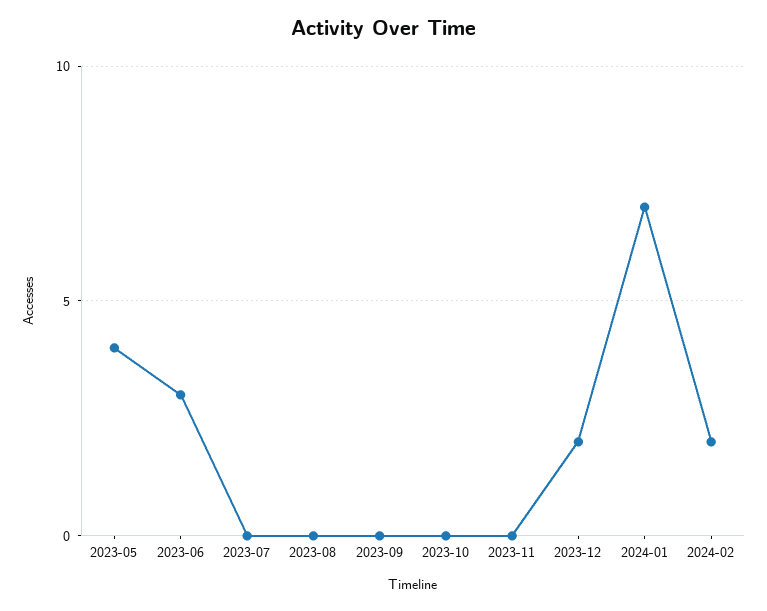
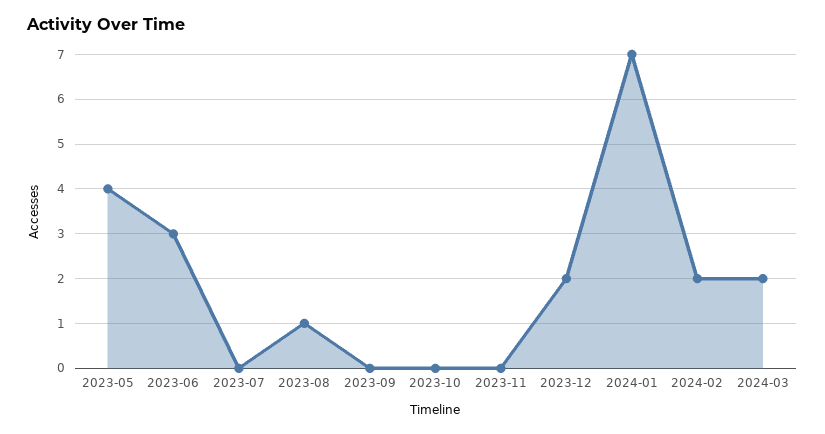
2023-08: 0 -> 1
2024-03: none -> 2

